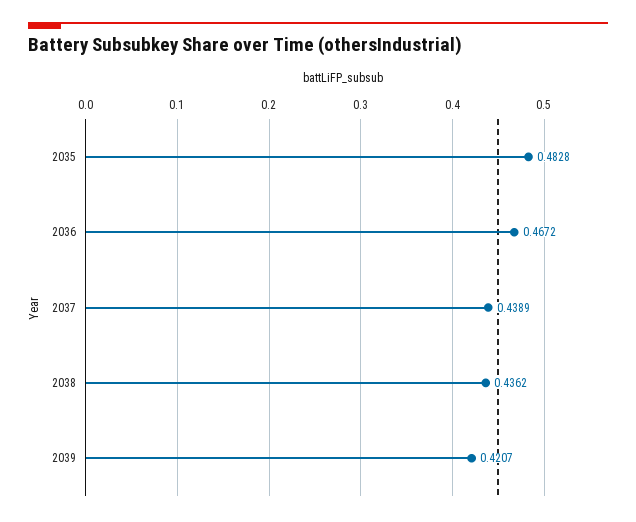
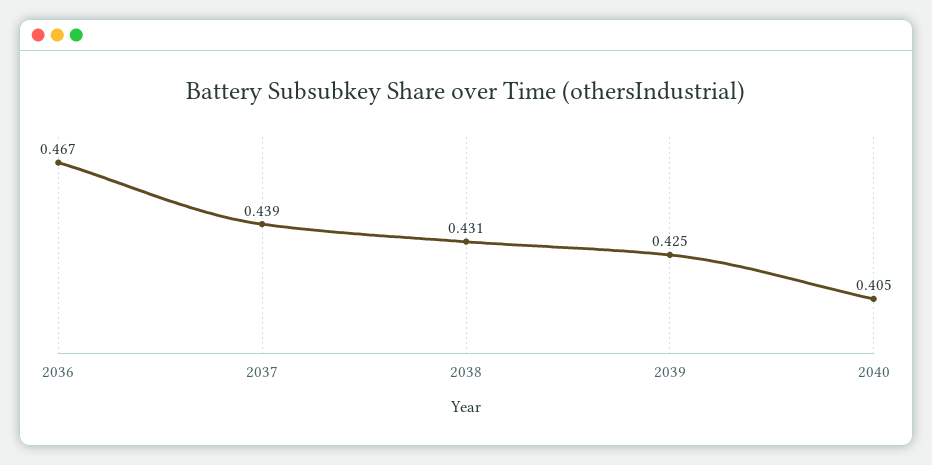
2035: 0.4828 -> none
2038: 0.4362 -> 0.431
2039: 0.4207 -> 0.425
2040: none -> 0.405

